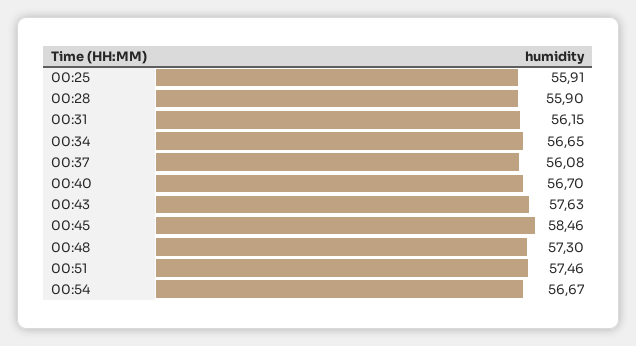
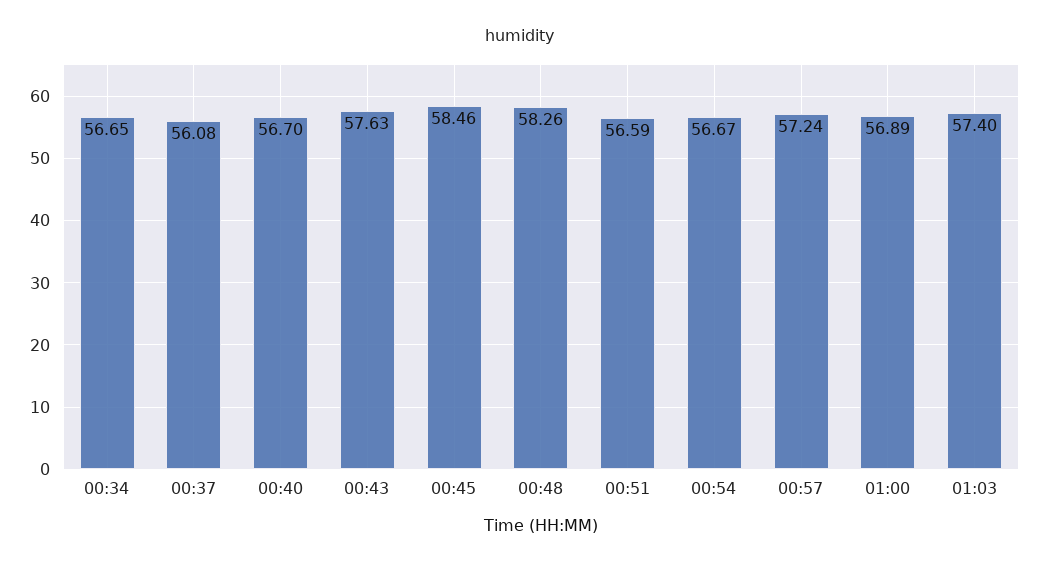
00:25: 55.91 -> none
00:28: 55.9 -> none
00:31: 56.15 -> none
00:48: 57.3 -> 58.26
00:51: 57.46 -> 56.59
00:57: none -> 57.24
01:00: none -> 56.89
01:03: none -> 57.4

